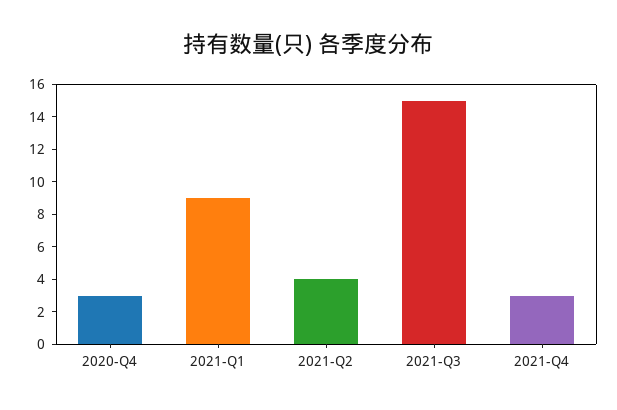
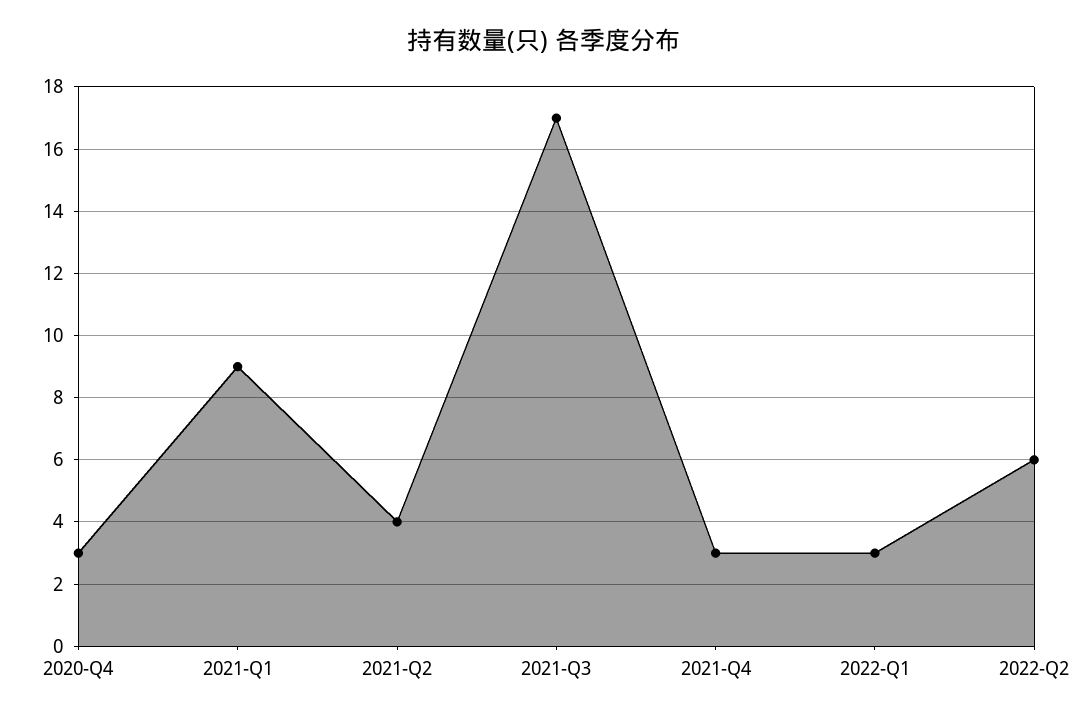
2021-Q3: 15 -> 17
2022-Q1: none -> 3
2022-Q2: none -> 6

